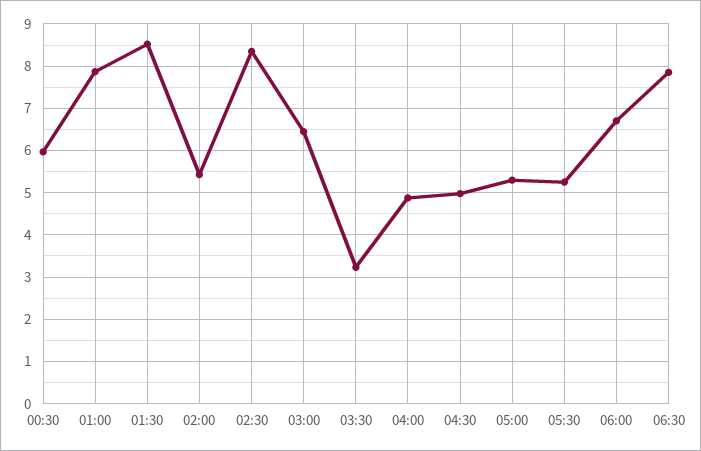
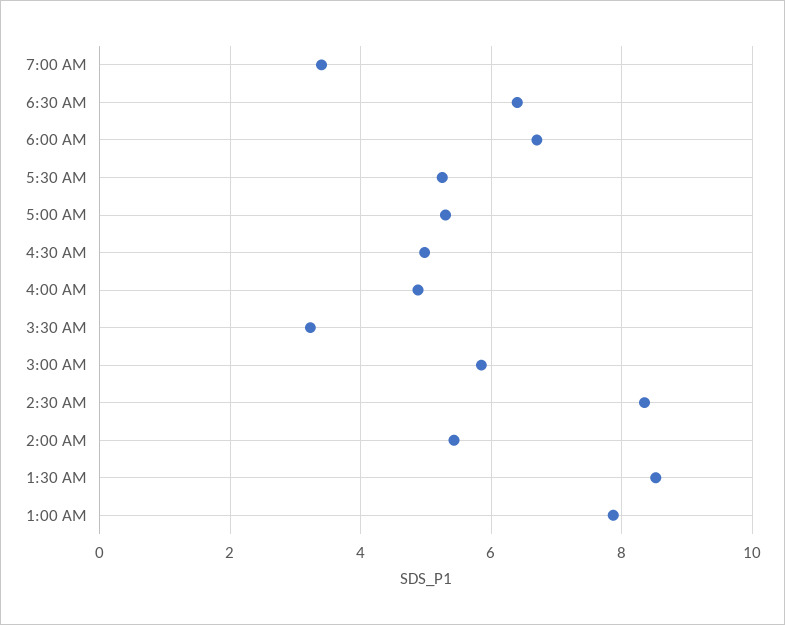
00:30: 6 -> none
03:00: 6.4 -> 5.8
06:30: 7.8 -> 6.4
7:00 AM: none -> 3.4

